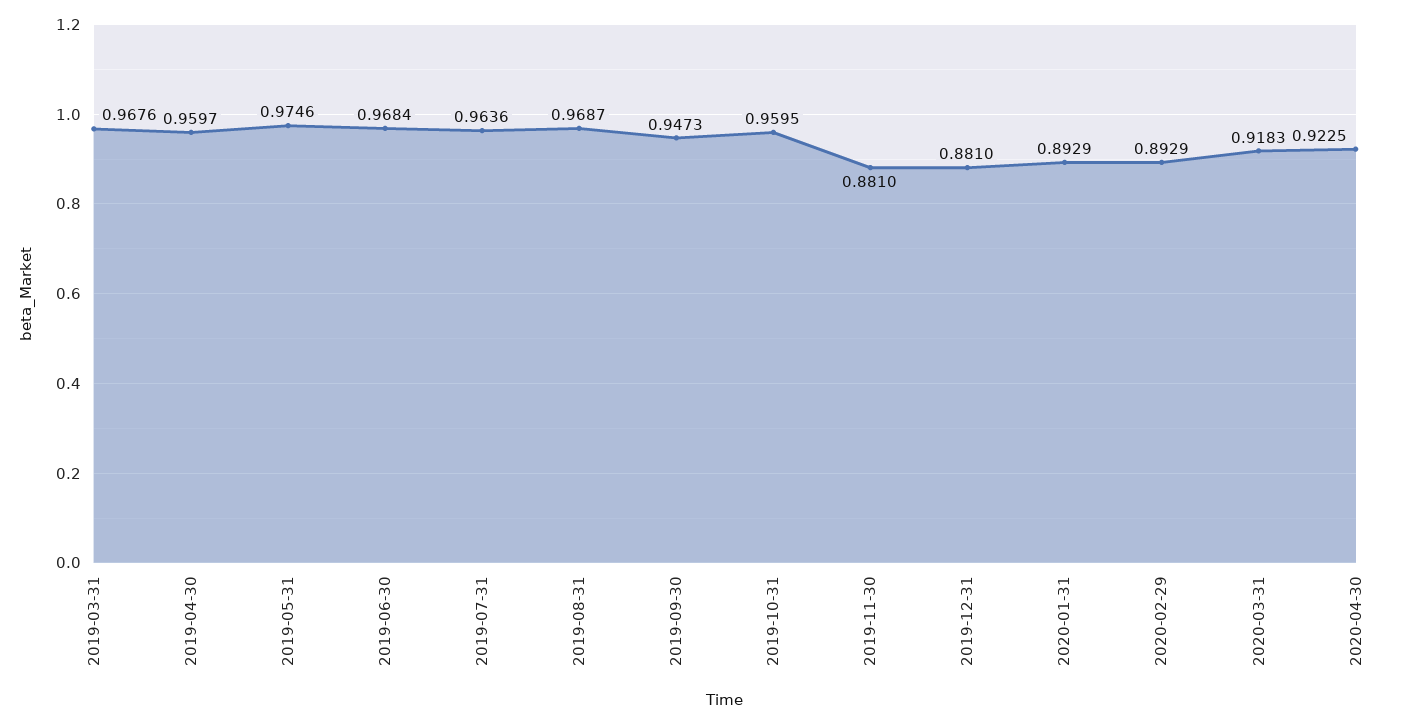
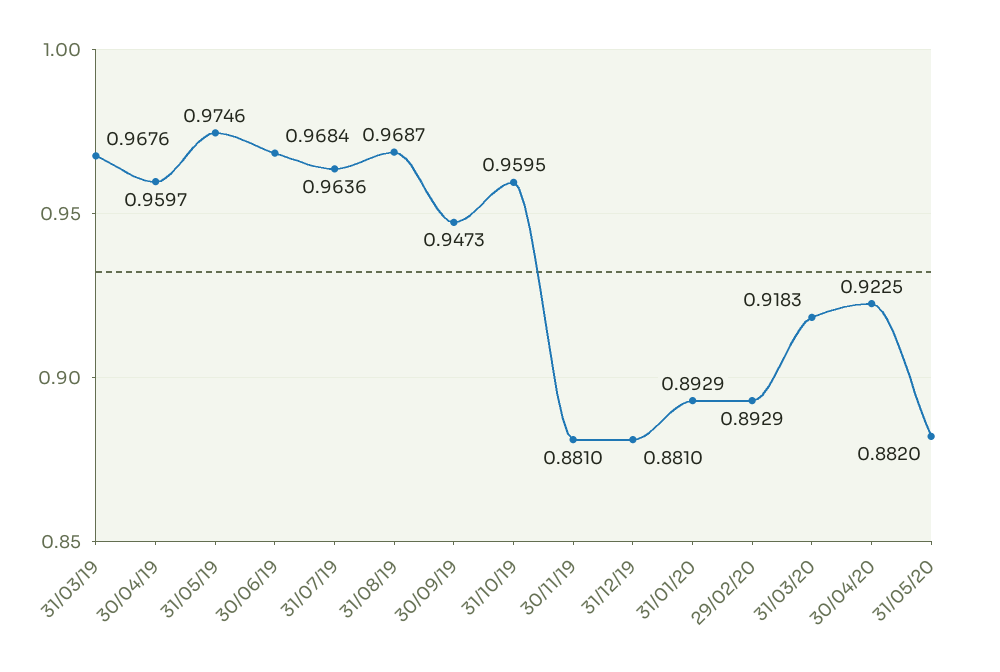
31/05/20: none -> 0.882

